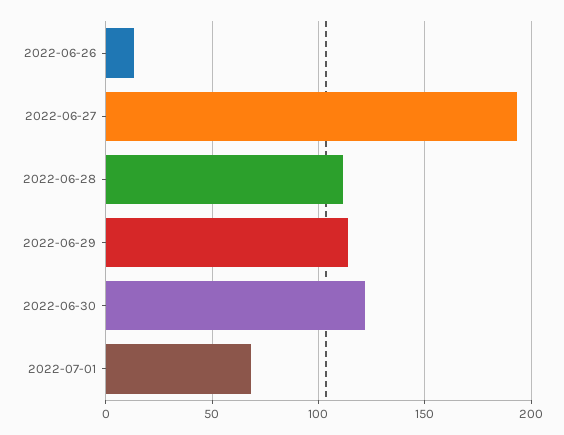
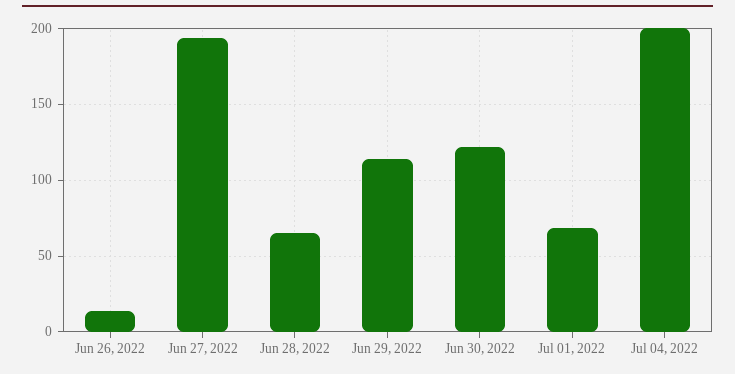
2022-06-28: 110 -> 65
Jul 04, 2022: none -> 200

